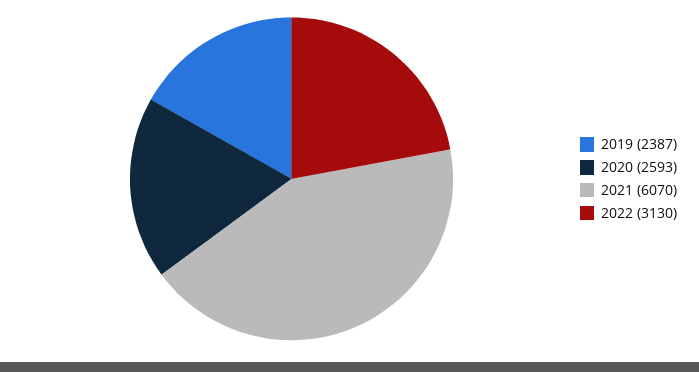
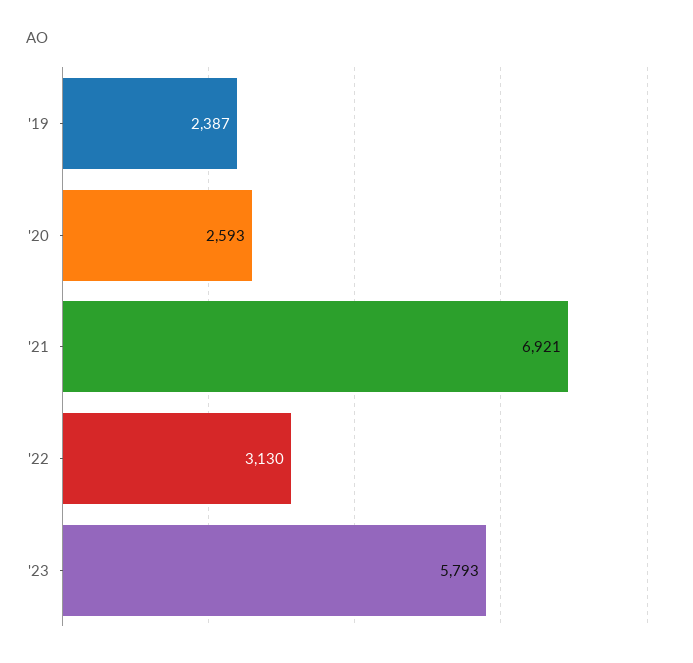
2021: 6070 -> 6921
'23: none -> 5793

